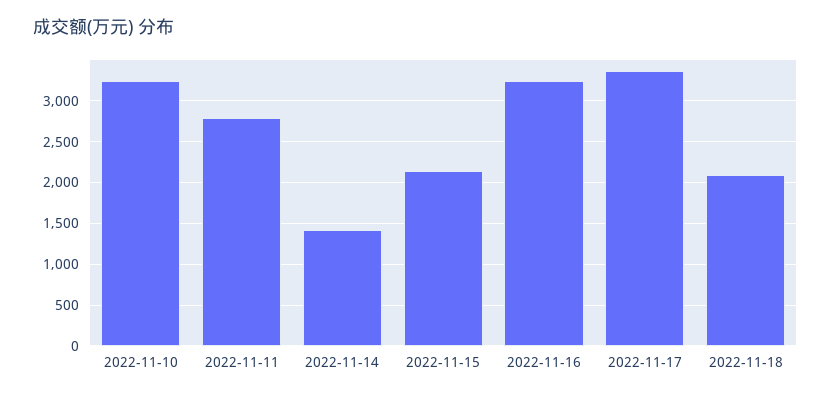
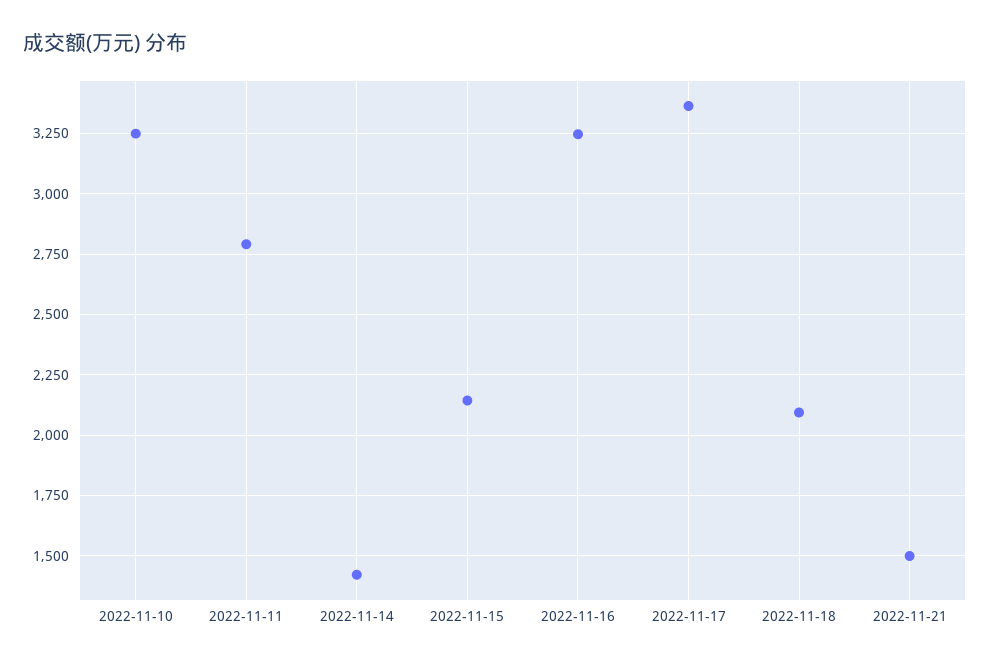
2022-11-21: none -> 1500

